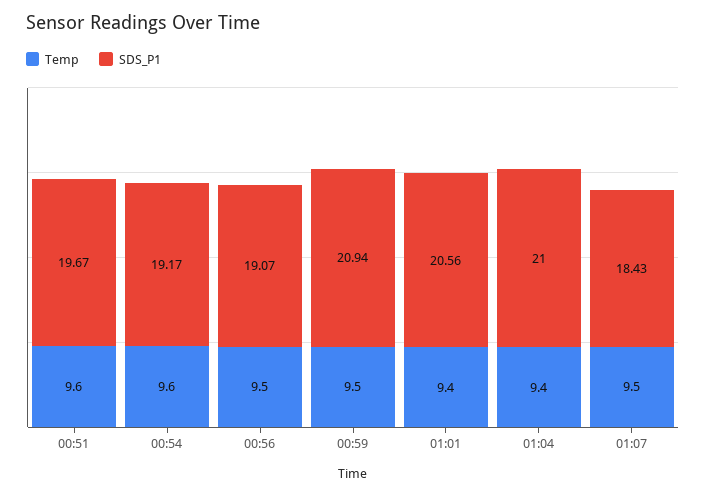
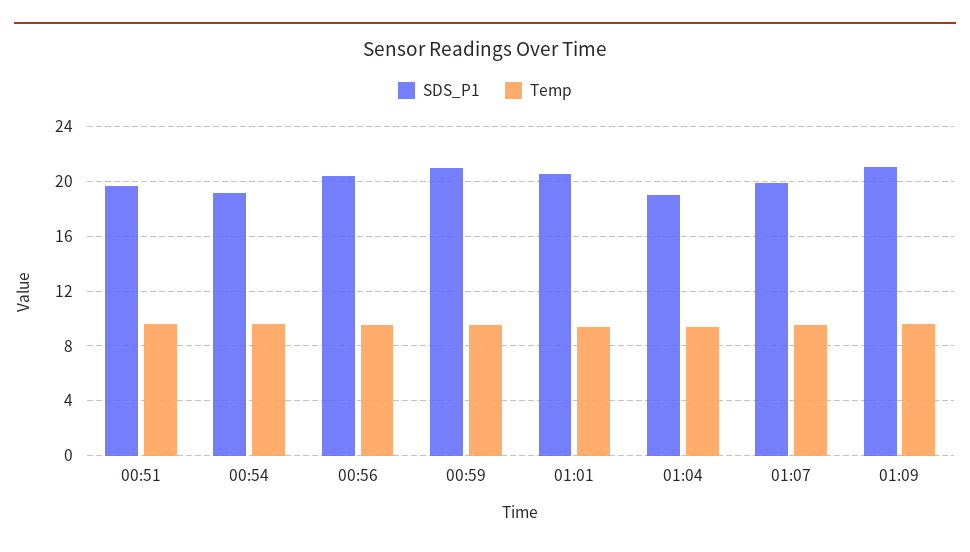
SDS_P1, 00:56: 19.07 -> 20.5
SDS_P1, 01:04: 21 -> 19
SDS_P1, 01:07: 18.43 -> 20
SDS_P1, 01:09: none -> 21
Temp, 01:09: none -> 9.5

